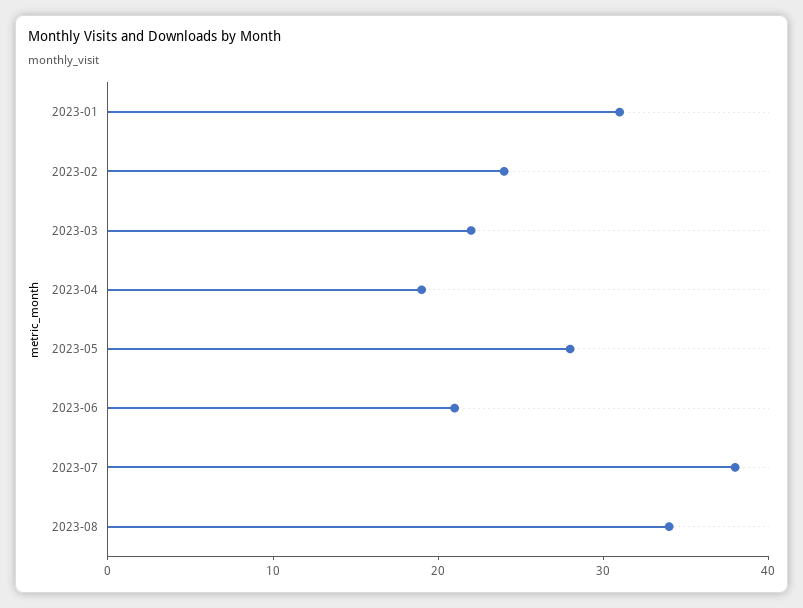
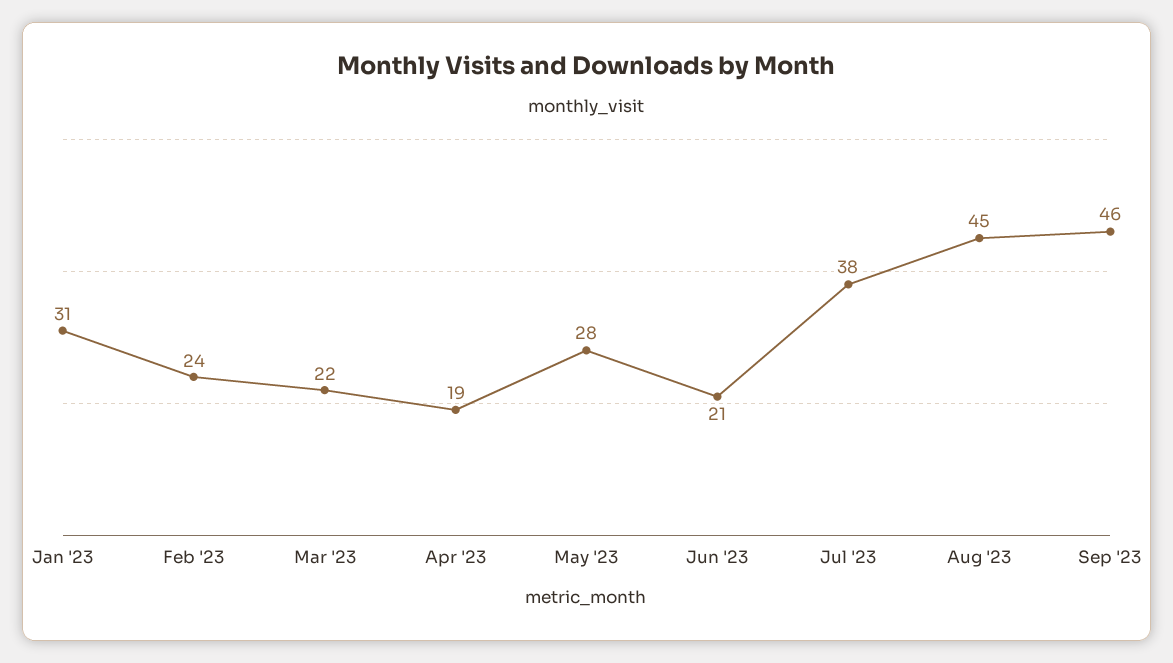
2023-08: 34 -> 45
Sep '23: none -> 46

